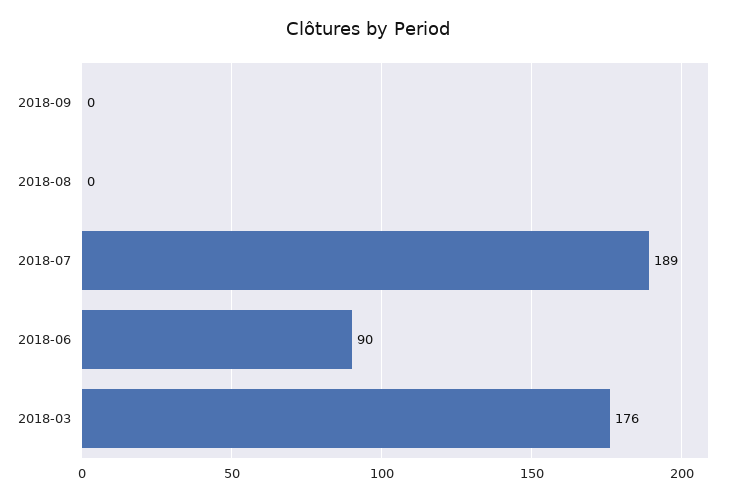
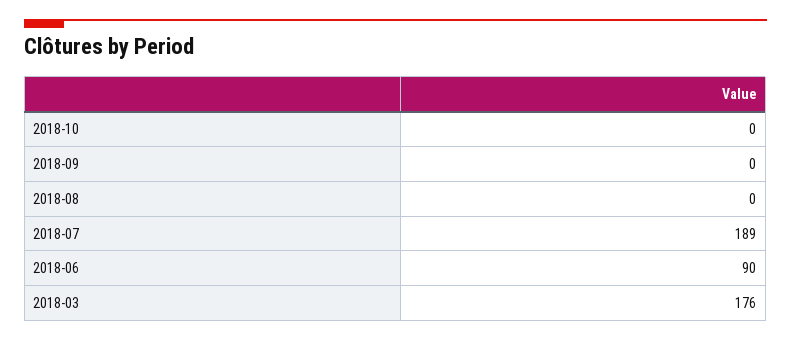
2018-10: none -> 0

